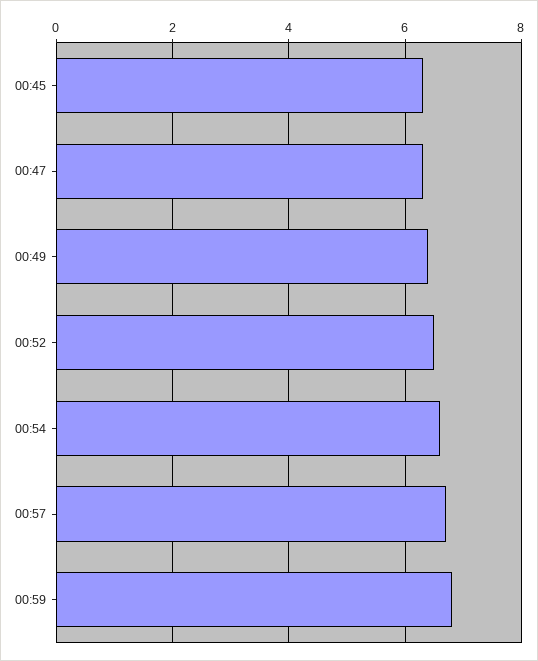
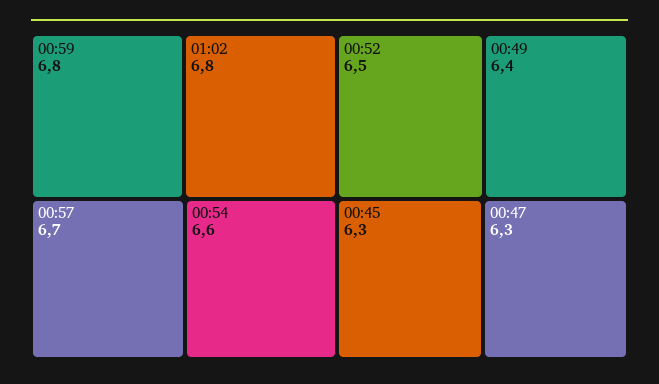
01:02: none -> 6.8

